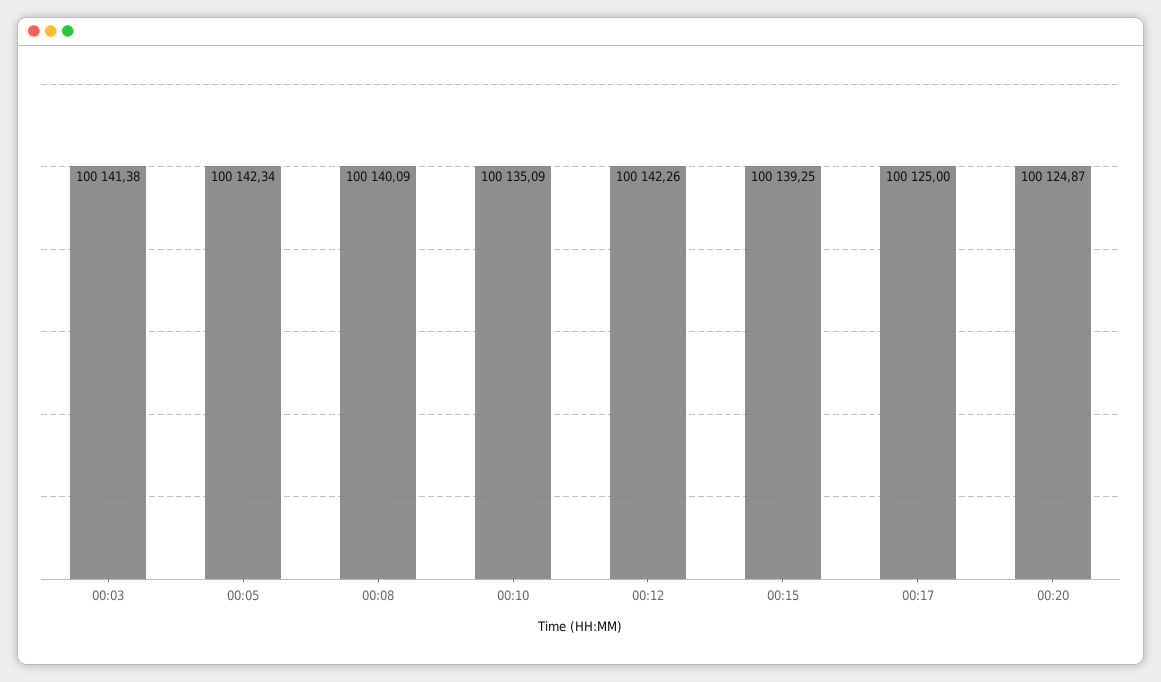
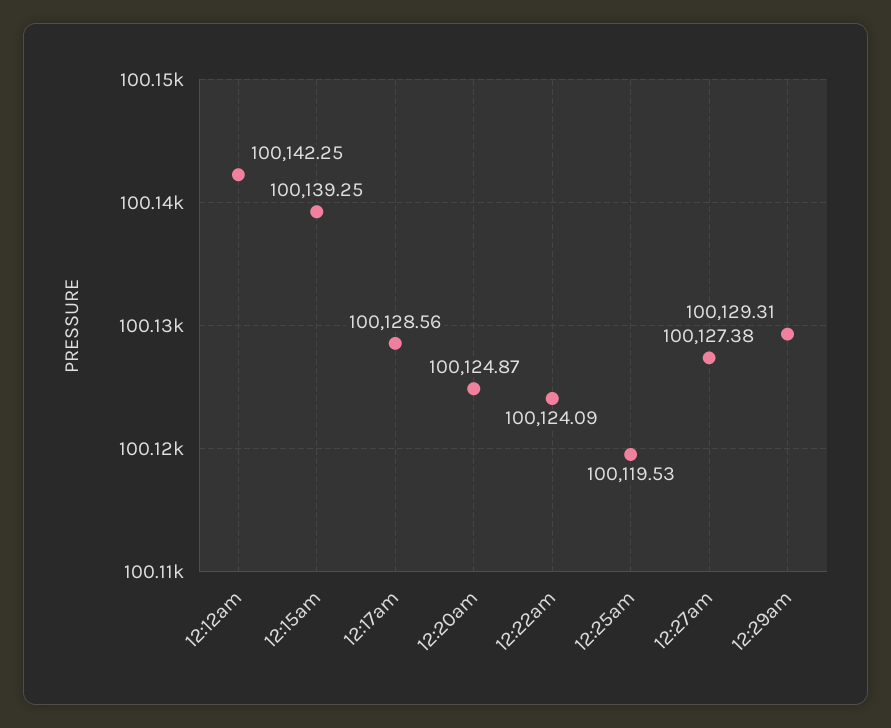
00:03: 100141.38 -> none
00:05: 100142.34 -> none
00:08: 100140.09 -> none
00:10: 100135.09 -> none
00:12: 100142.26 -> 100142.25
00:17: 100125 -> 100128.56
12:22am: none -> 100124.09
12:25am: none -> 100119.53
12:27am: none -> 100127.38
12:29am: none -> 100129.31

